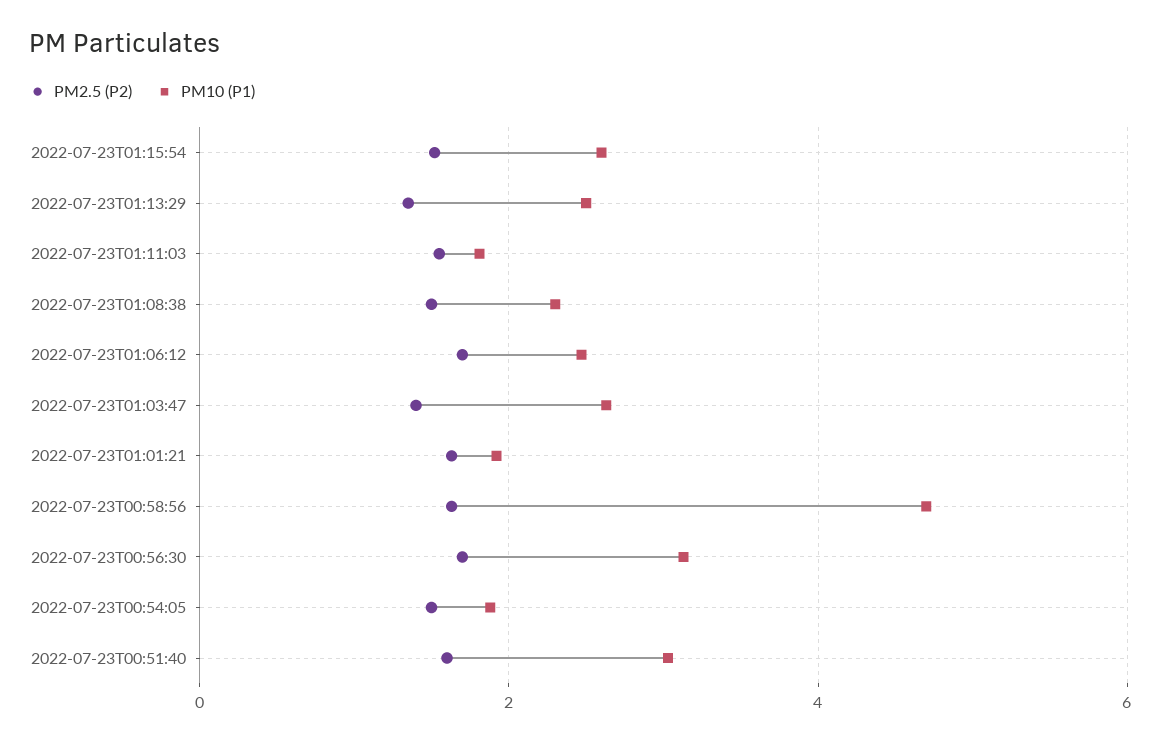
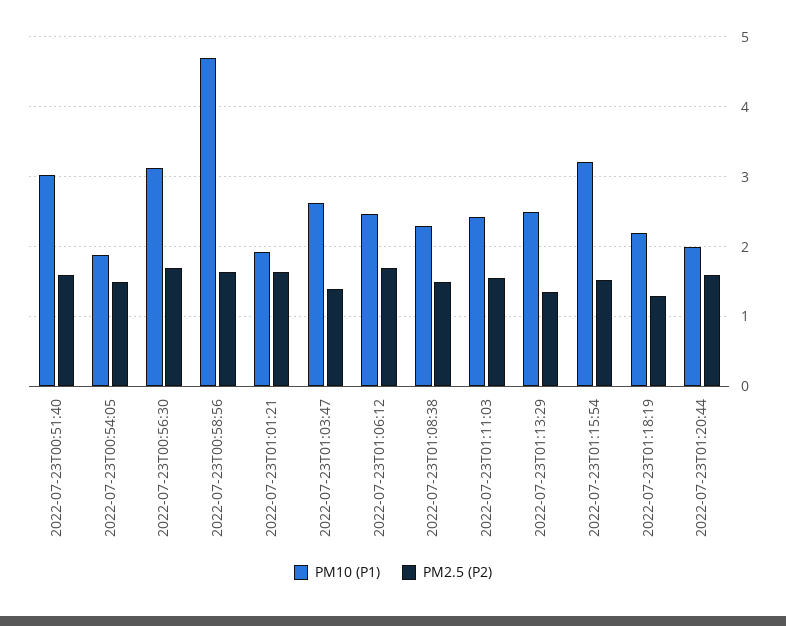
PM10 (P1), 2022-07-23T01:15:54: 2.6 -> 3.2
PM10 (P1), 2022-07-23T01:11:03: 1.8 -> 2.4
PM10 (P1), 2022-07-23T01:18:19: none -> 2.2
PM2.5 (P2), 2022-07-23T01:18:19: none -> 1.3
PM10 (P1), 2022-07-23T01:20:44: none -> 2
PM2.5 (P2), 2022-07-23T01:20:44: none -> 1.6

